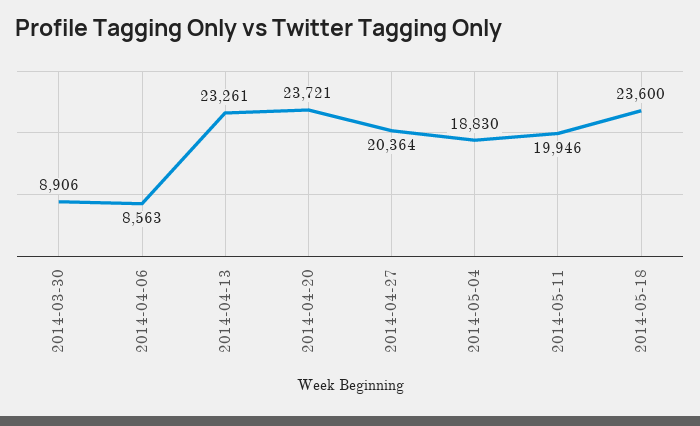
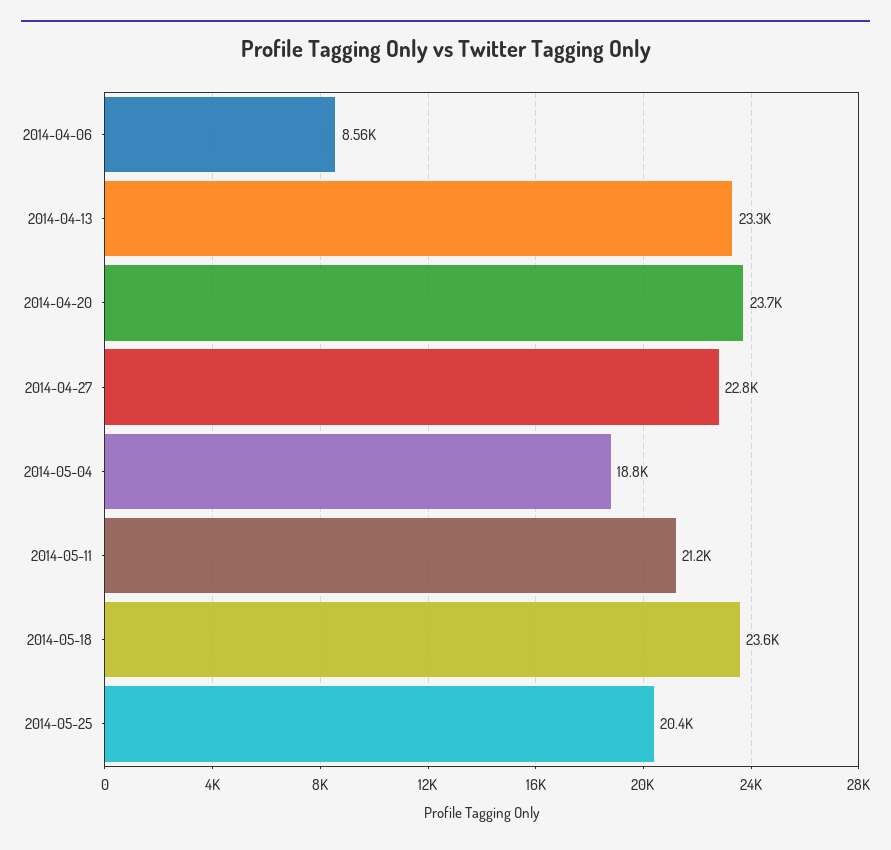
2014-03-30: 8906 -> none
2014-04-27: 20364 -> 22800
2014-05-11: 19946 -> 21200
2014-05-25: none -> 20400

